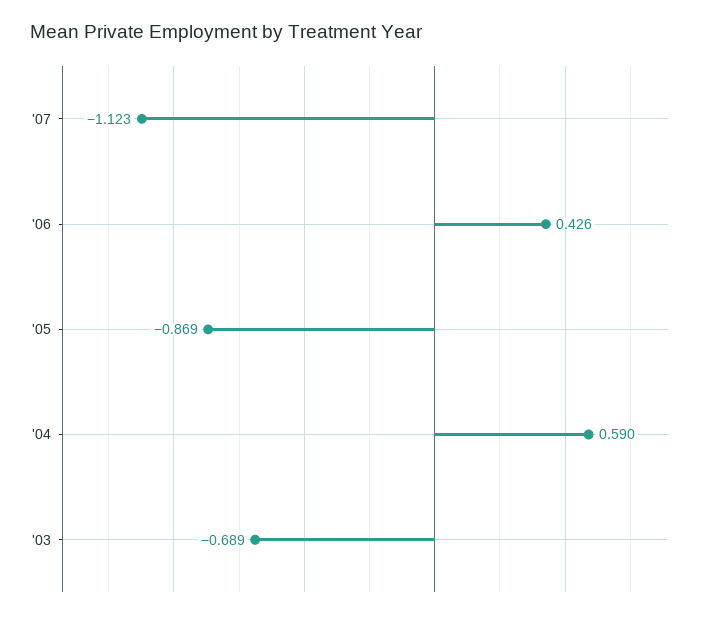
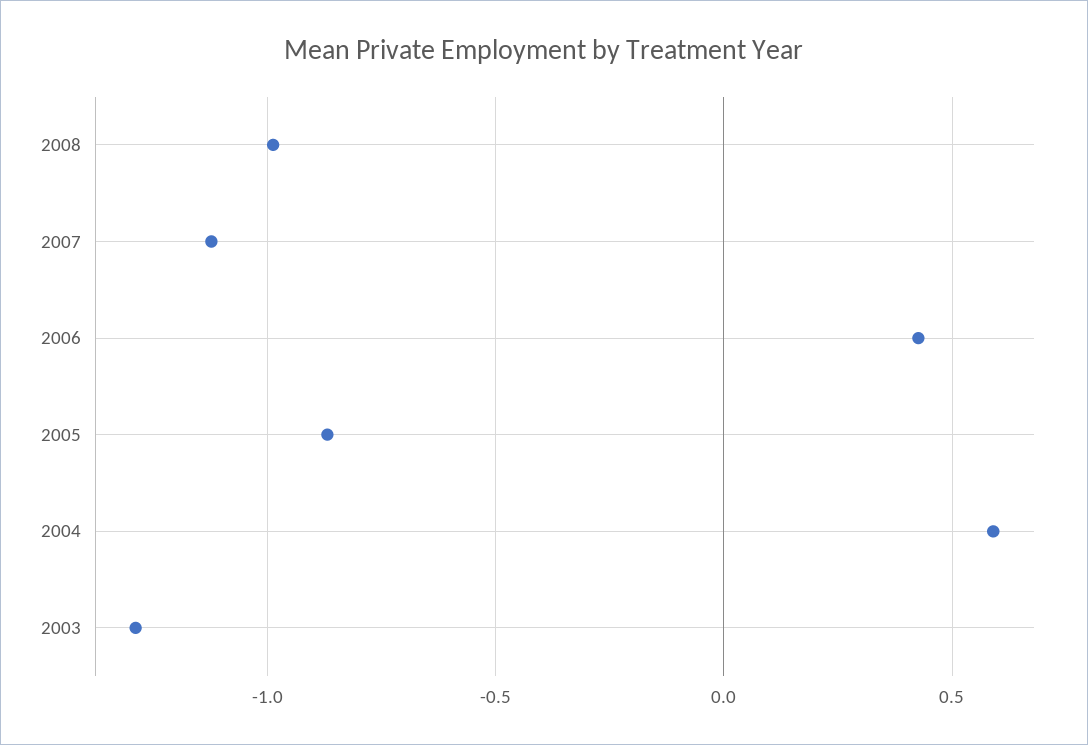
'03: -0.689 -> -1.3
2008: none -> -1

